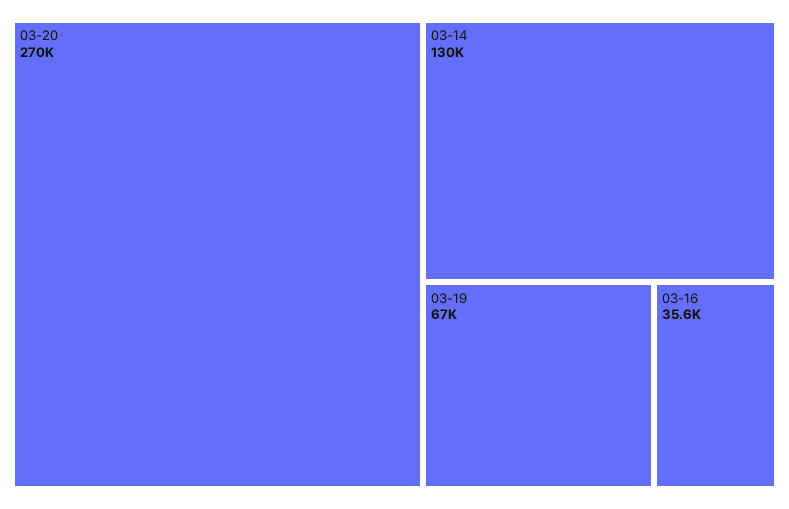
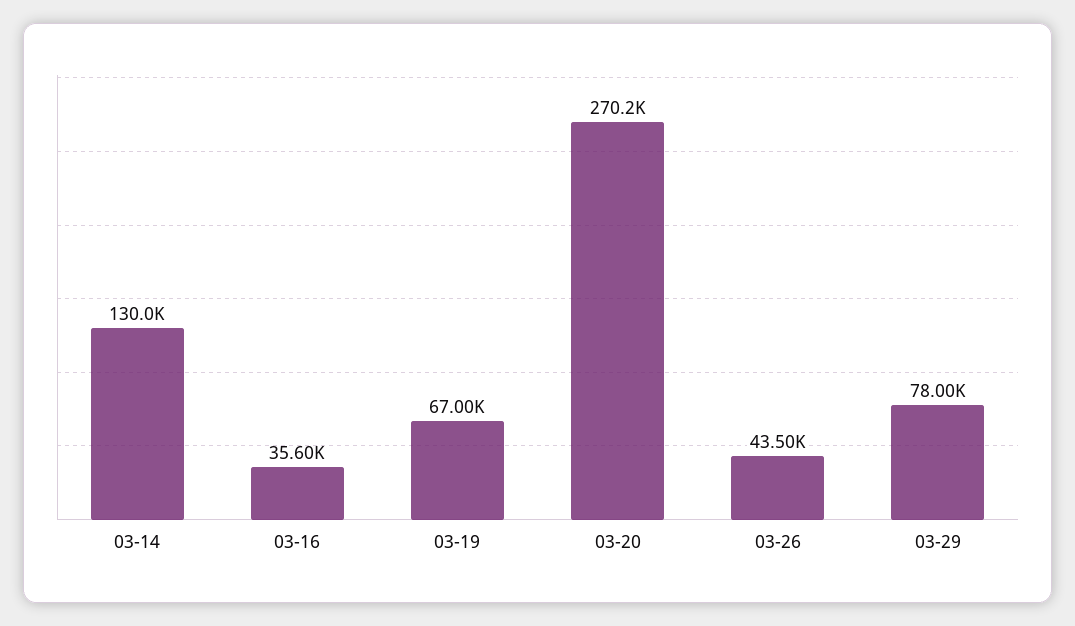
03-20: 270000 -> 270200
03-26: none -> 43500
03-29: none -> 78000

